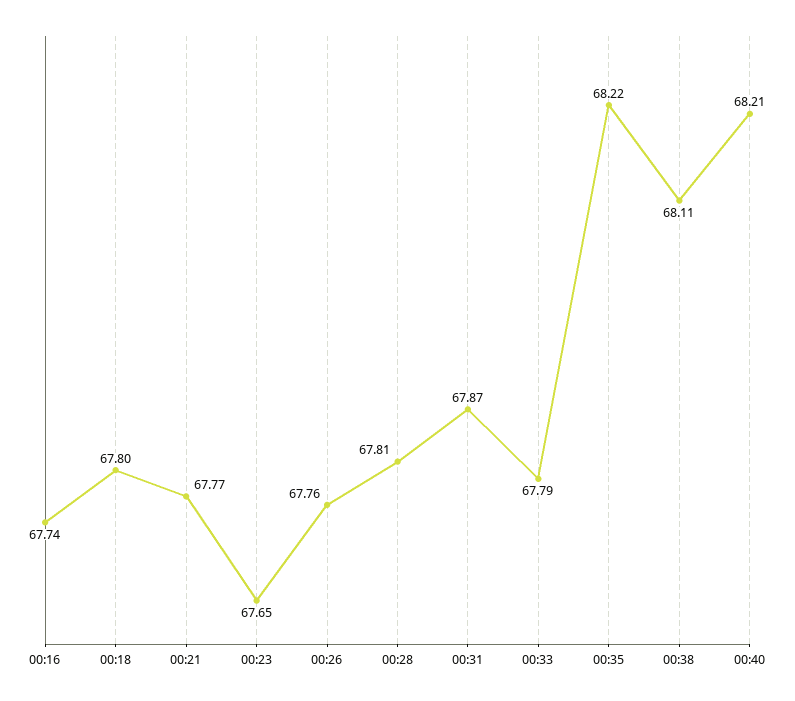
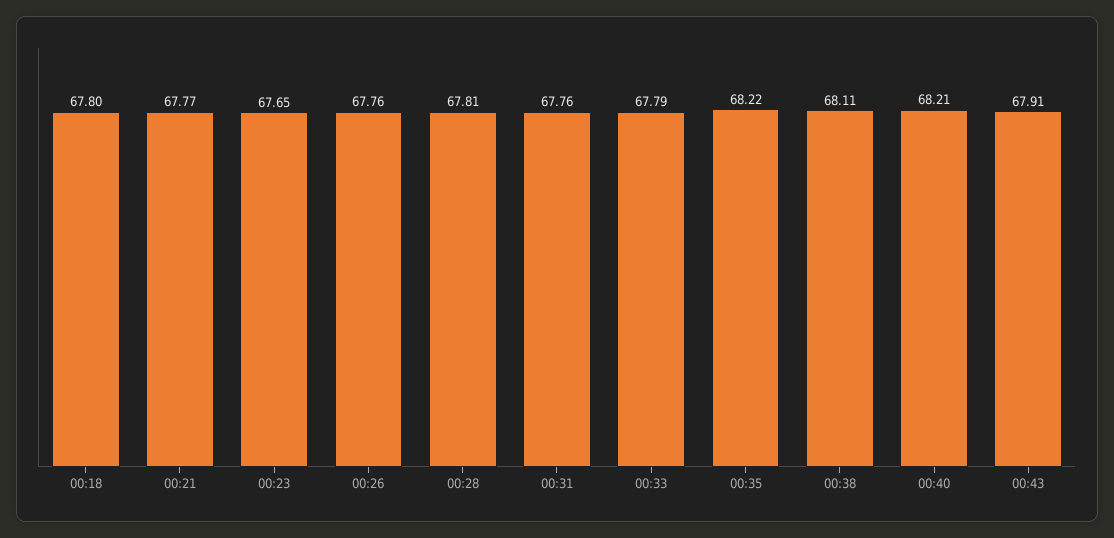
00:16: 67.74 -> none
00:31: 67.87 -> 67.76
00:43: none -> 67.91

